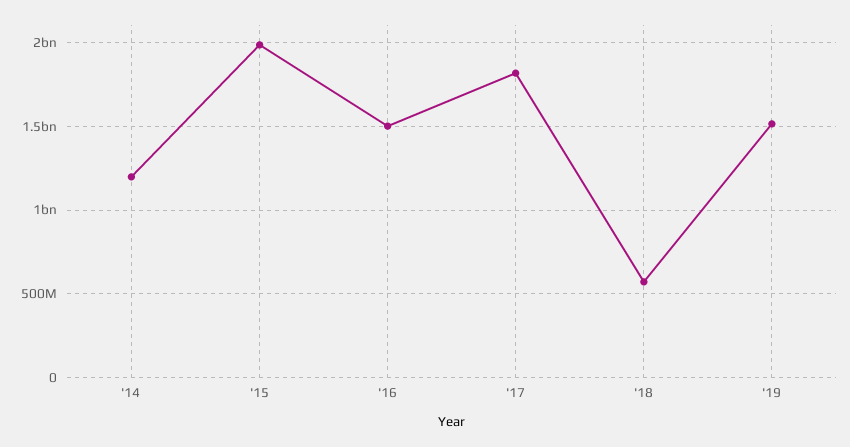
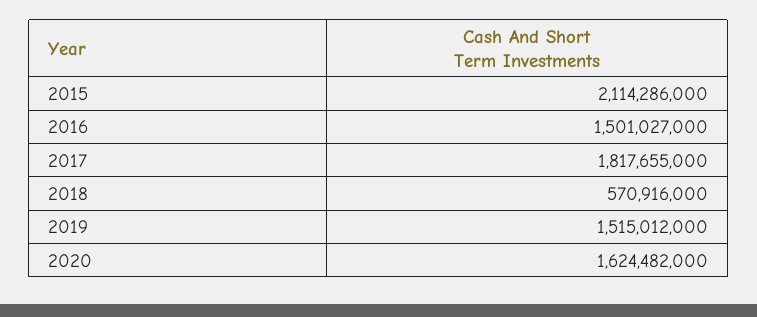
'14: 1200000000 -> none
'15: 2000000000 -> 2114286000
2020: none -> 1624482000

